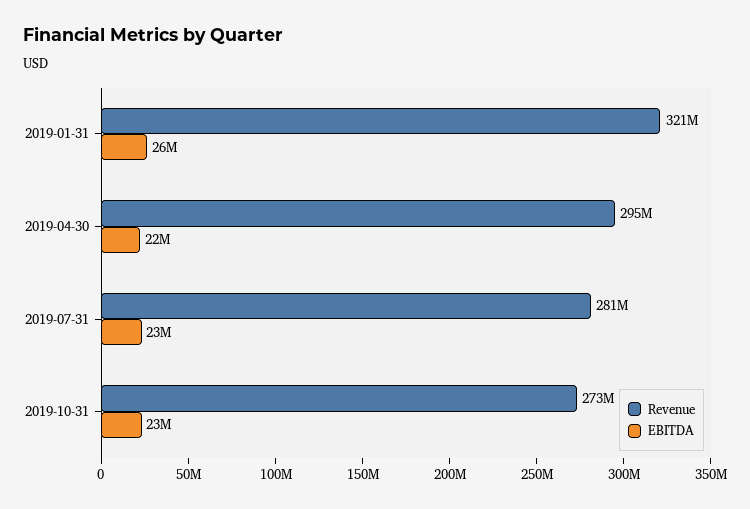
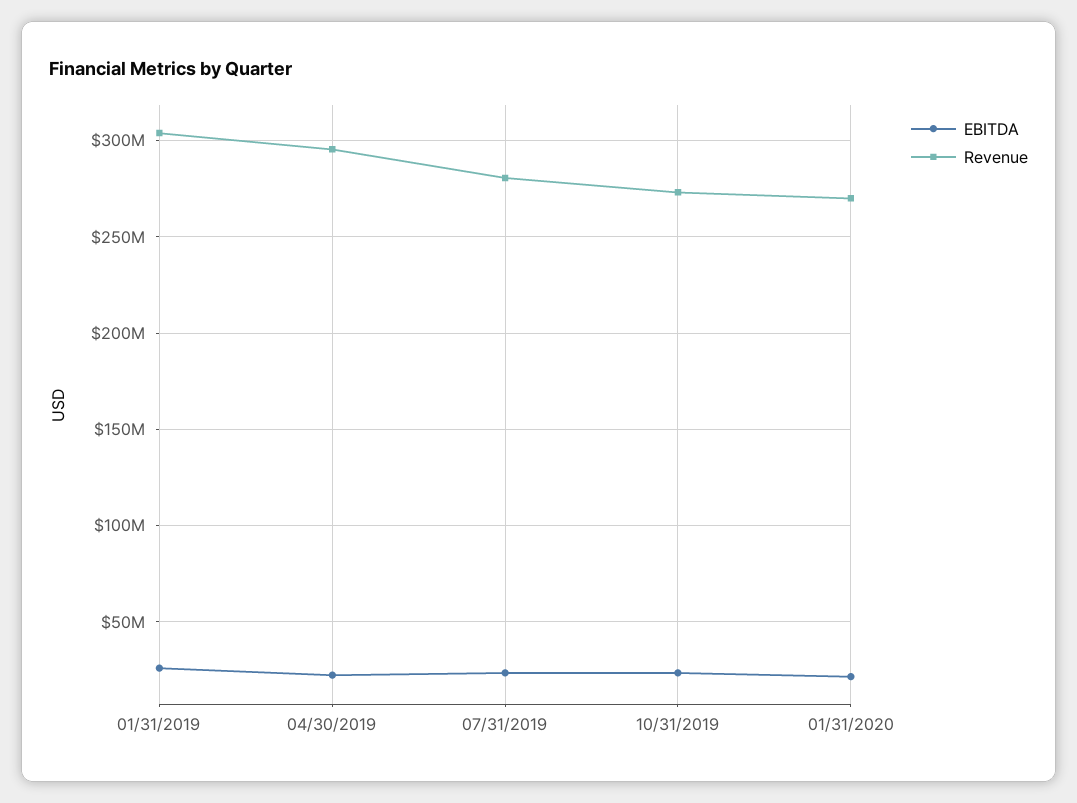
Revenue, 2019-01-31: 321000000 -> 305000000
EBITDA, 01/31/2020: none -> 20000000
Revenue, 01/31/2020: none -> 270000000

